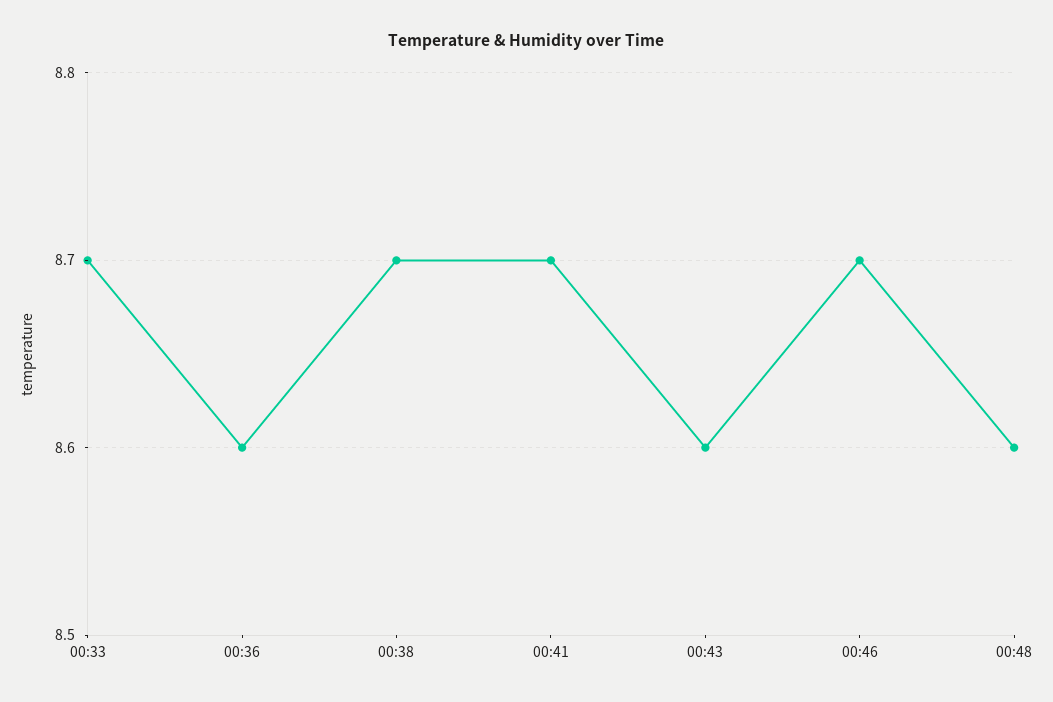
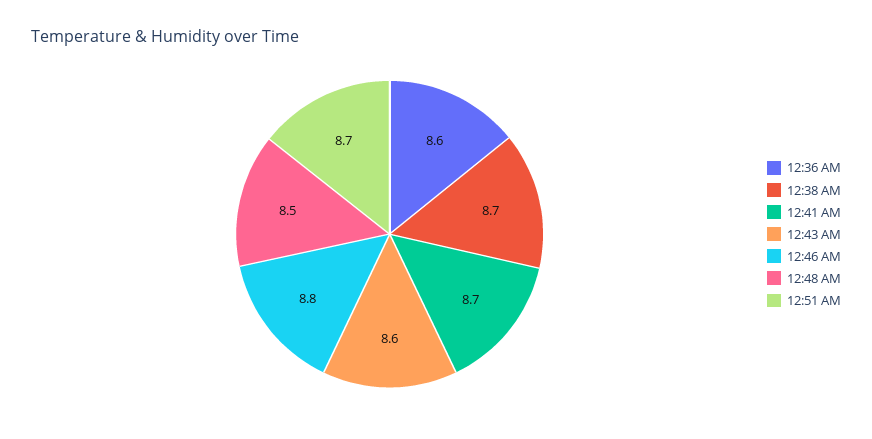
00:33: 8.7 -> none
00:46: 8.7 -> 8.8
00:48: 8.6 -> 8.5
12:51 AM: none -> 8.7

